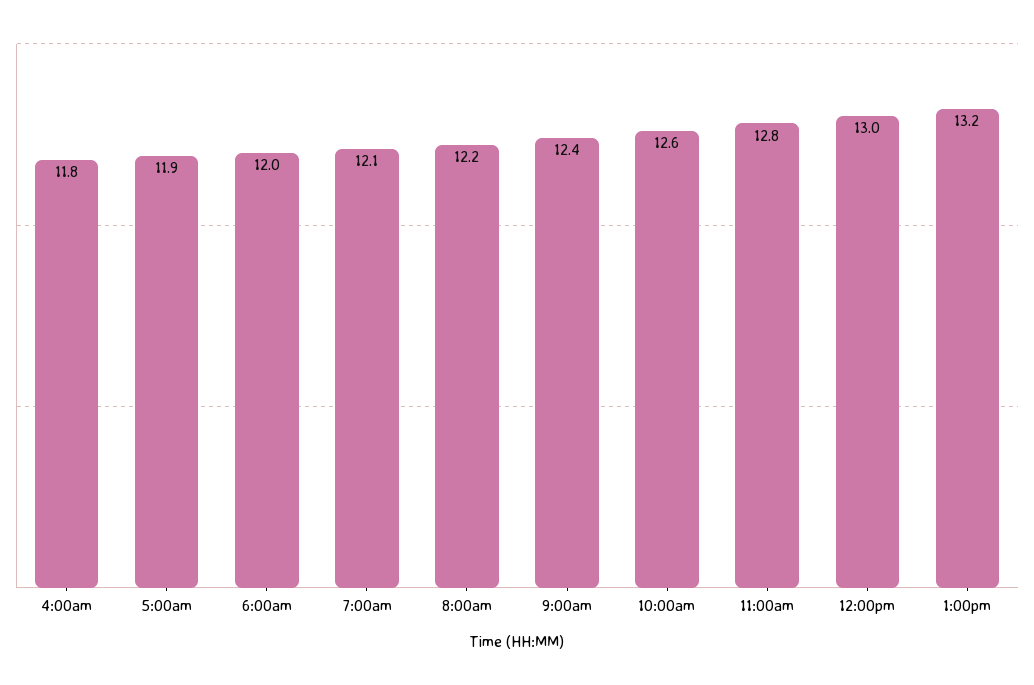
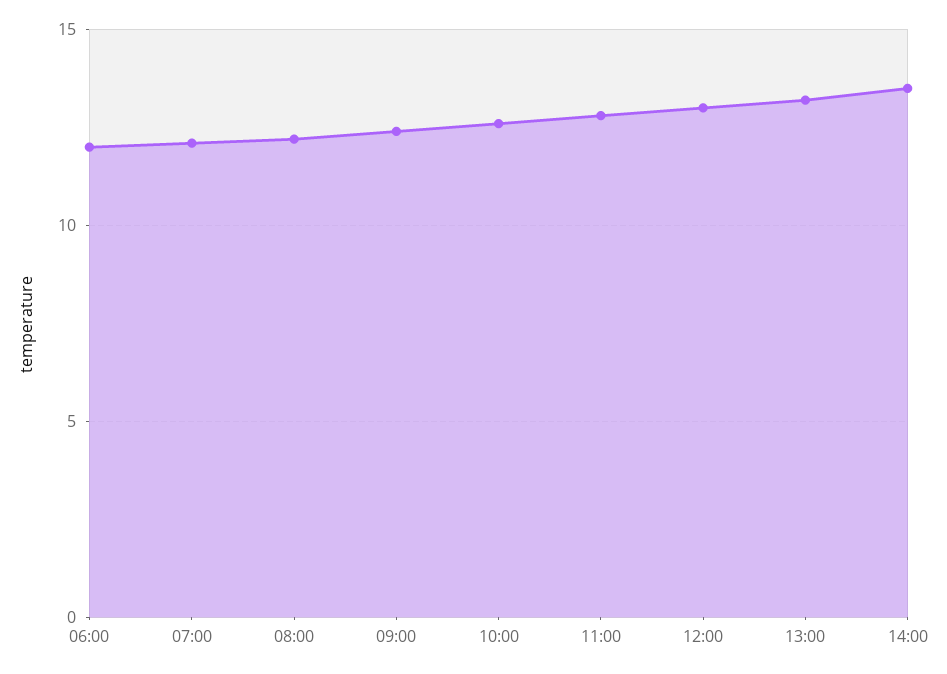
4:00am: 11.8 -> none
5:00am: 11.9 -> none
14:00: none -> 13.5

